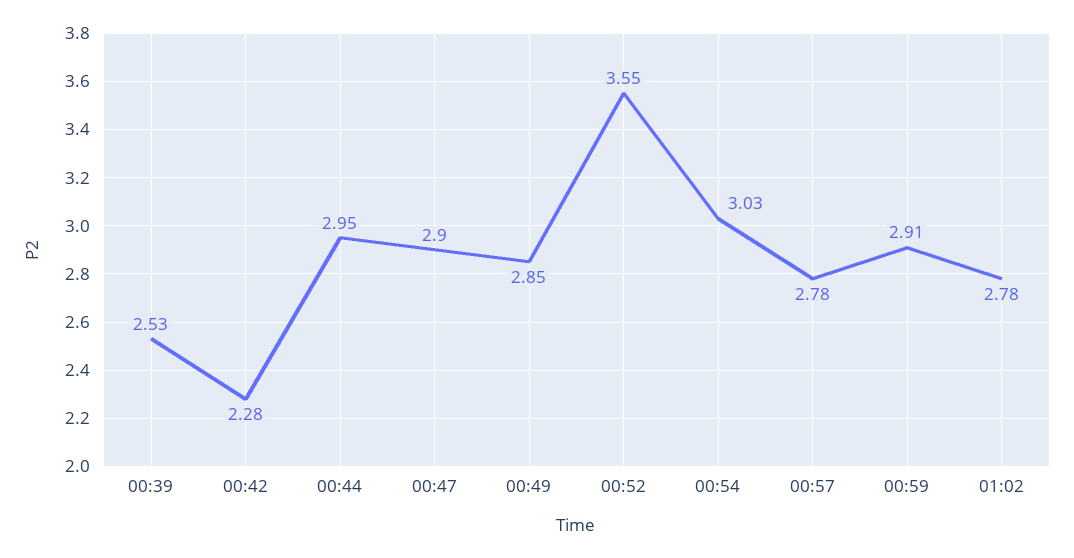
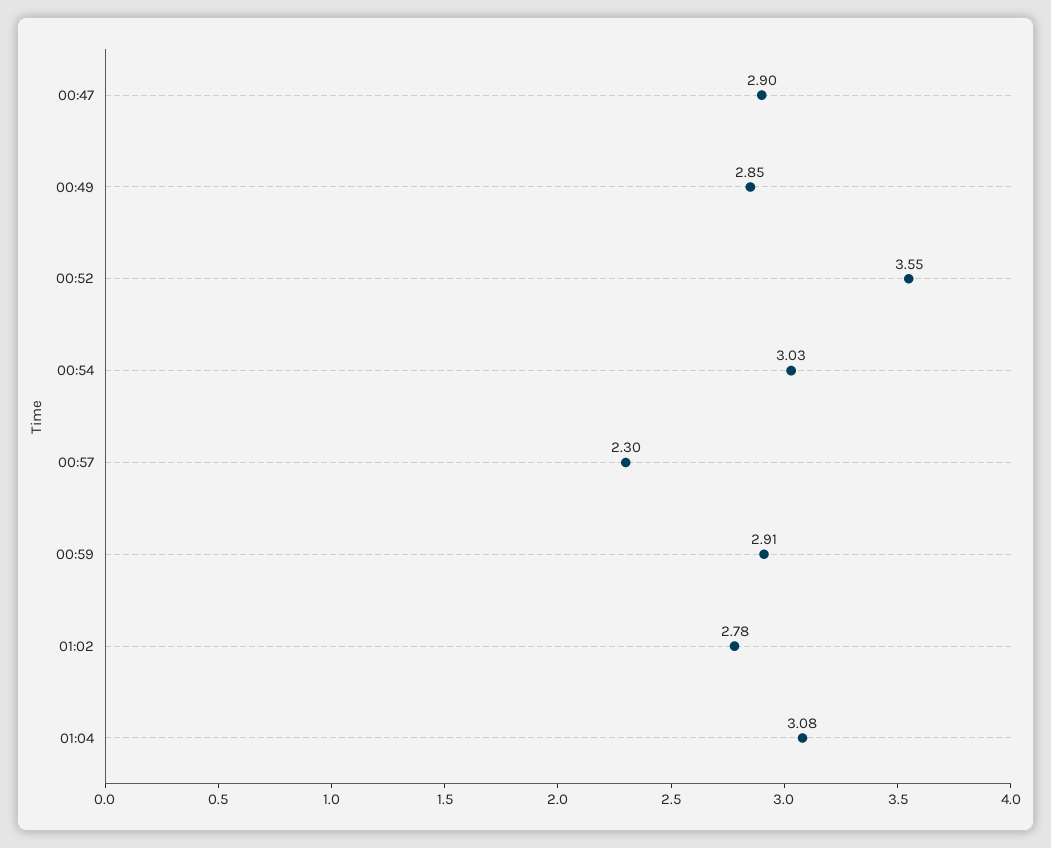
00:39: 2.53 -> none
00:42: 2.28 -> none
00:44: 2.95 -> none
00:57: 2.78 -> 2.3
01:04: none -> 3.08

